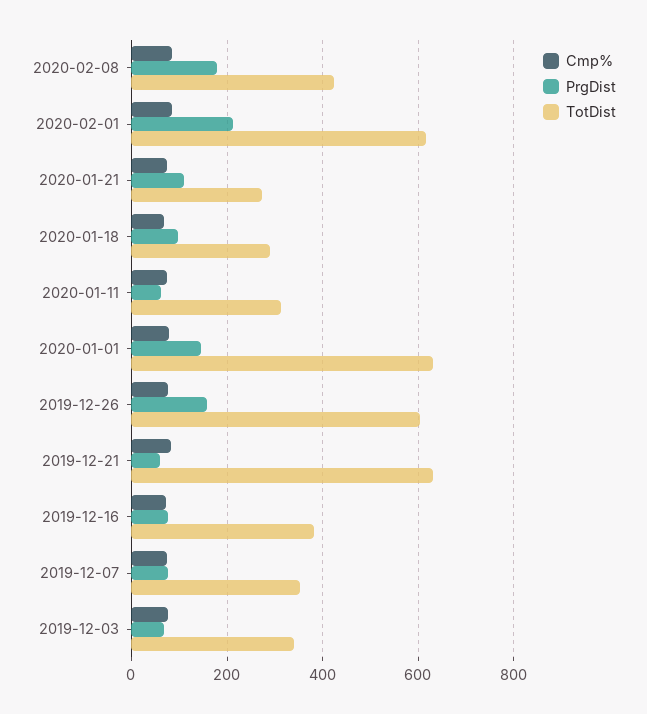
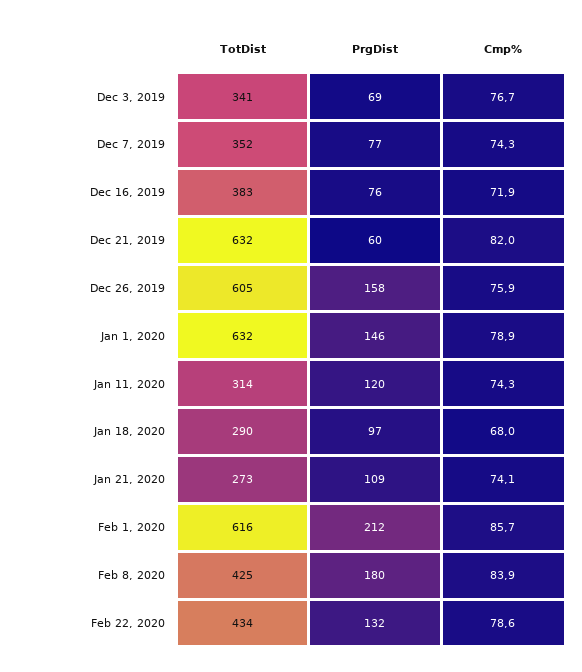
PrgDist, 2020-01-11: 60 -> 120
TotDist, Feb 22, 2020: none -> 434
PrgDist, Feb 22, 2020: none -> 132
Cmp%, Feb 22, 2020: none -> 78.6

